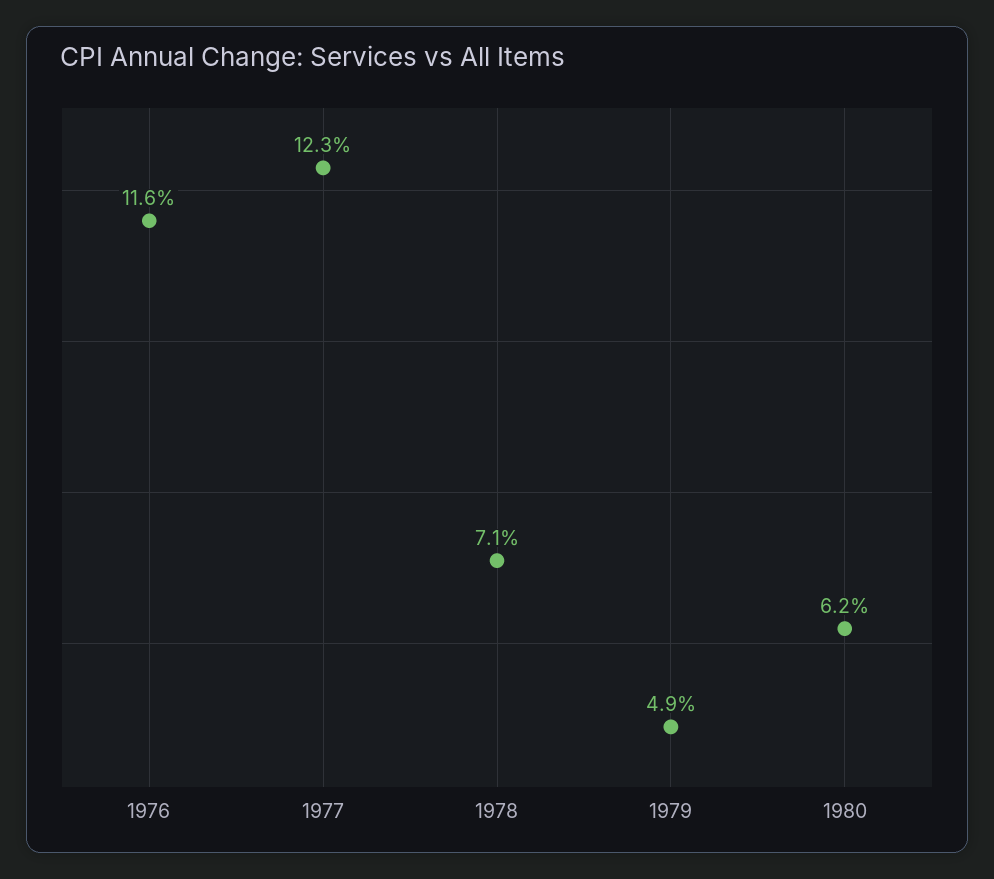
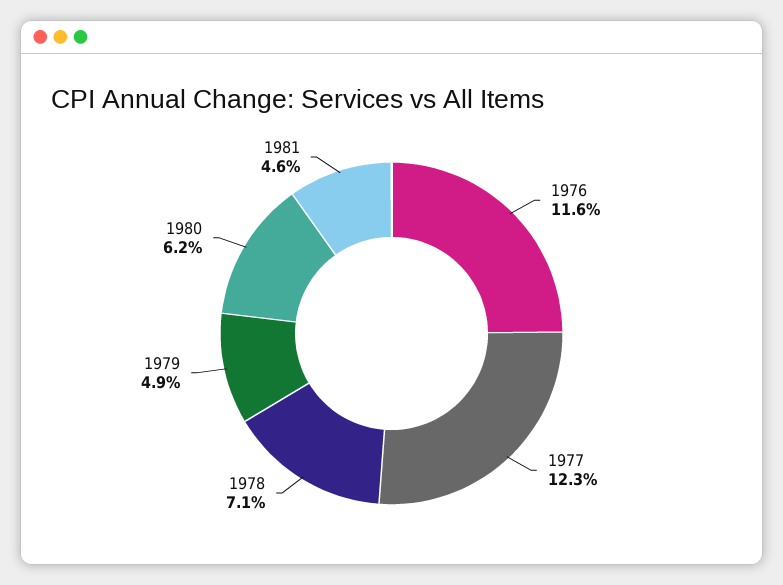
1981: none -> 4.6

